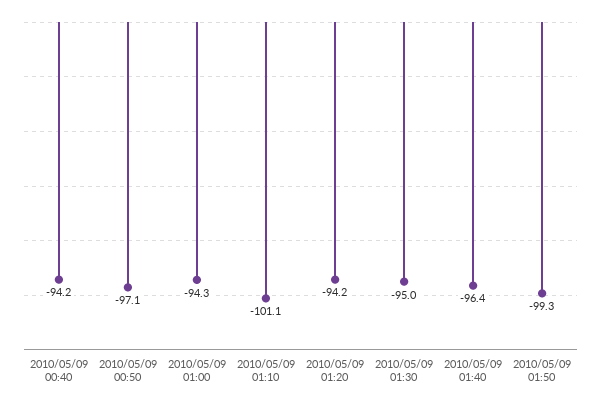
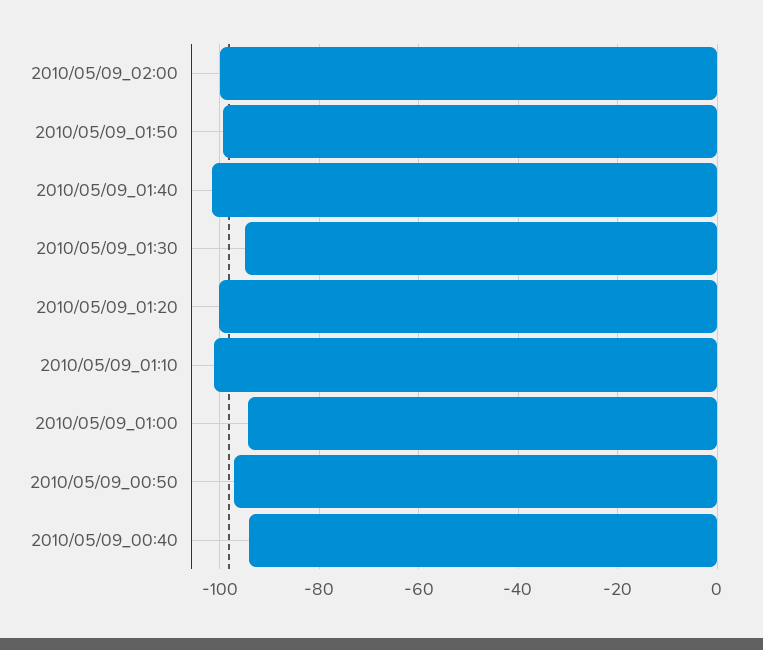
2010/05/09 01:20: -94.2 -> -100
2010/05/09 01:40: -96.4 -> -102
2010/05/09_02:00: none -> -100

